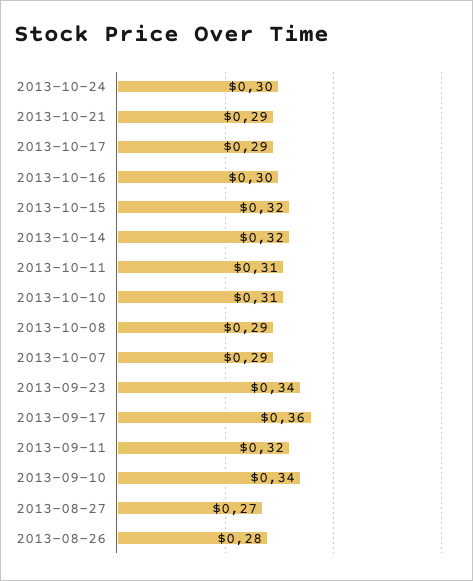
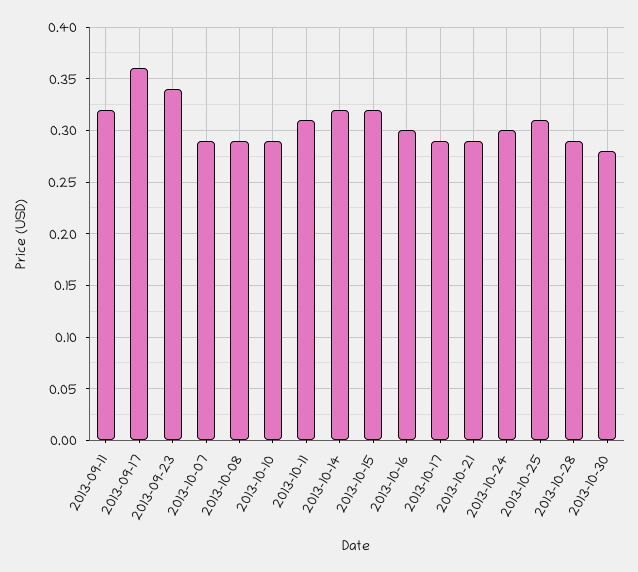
2013-10-10: 0.31 -> 0.29
2013-09-10: 0.34 -> none
2013-08-27: 0.27 -> none
2013-08-26: 0.28 -> none
2013-10-25: none -> 0.31
2013-10-28: none -> 0.29
2013-10-30: none -> 0.28

